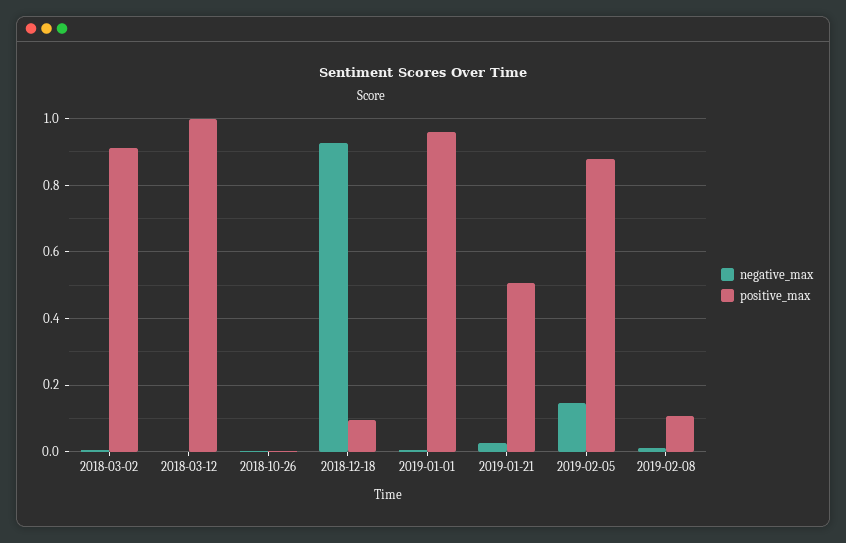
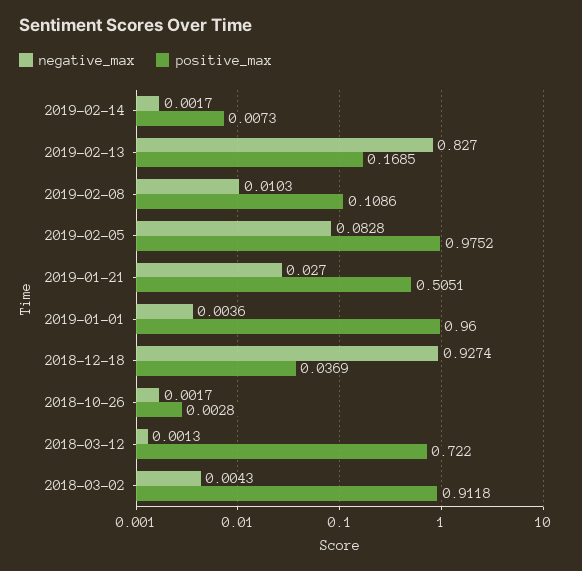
positive_max, 2018-03-12: 1 -> 0.722
positive_max, 2018-12-18: 0.1 -> 0.0369
negative_max, 2019-02-05: 0.14 -> 0.0828
positive_max, 2019-02-05: 0.88 -> 0.9752
negative_max, 2019-02-14: none -> 0.0017
positive_max, 2019-02-14: none -> 0.0073
negative_max, 2019-02-13: none -> 0.827
positive_max, 2019-02-13: none -> 0.1685

